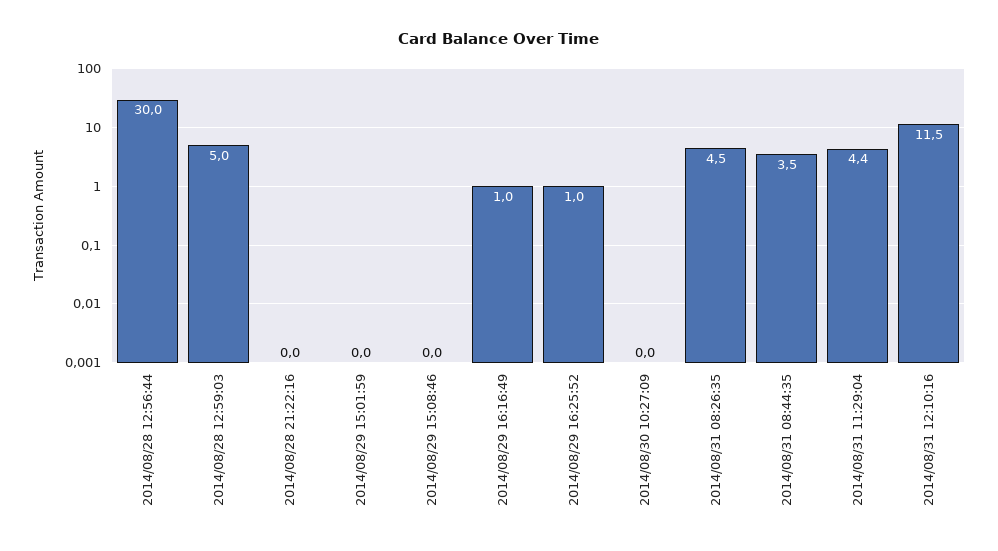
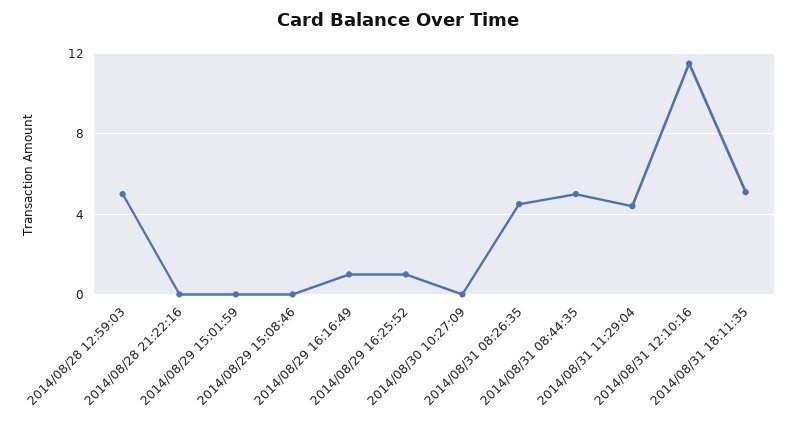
2014/08/28 12:56:44: 30 -> none
2014/08/31 08:44:35: 3.5 -> 5
2014/08/31 18:11:35: none -> 5

